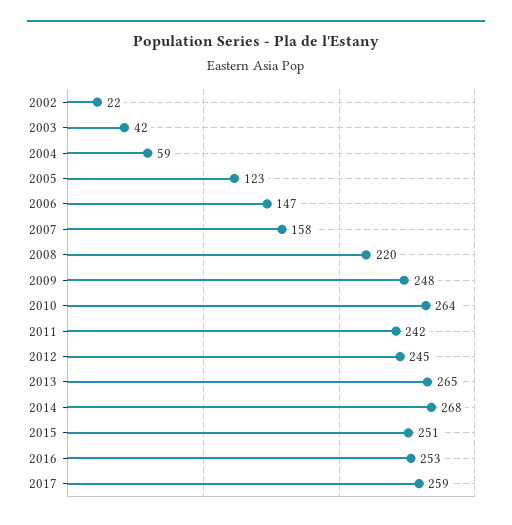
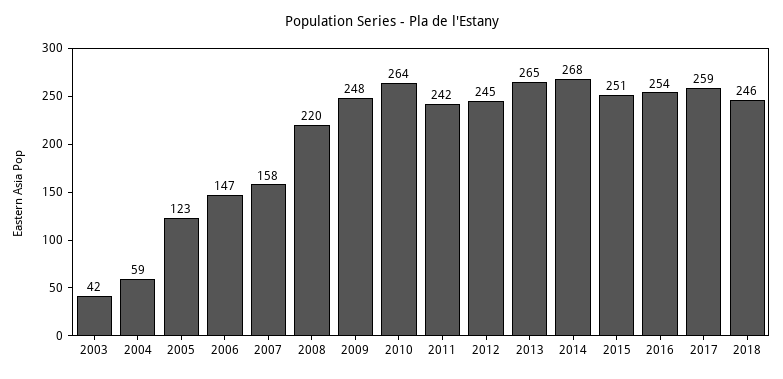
2002: 22 -> none
2016: 253 -> 254
2018: none -> 246

